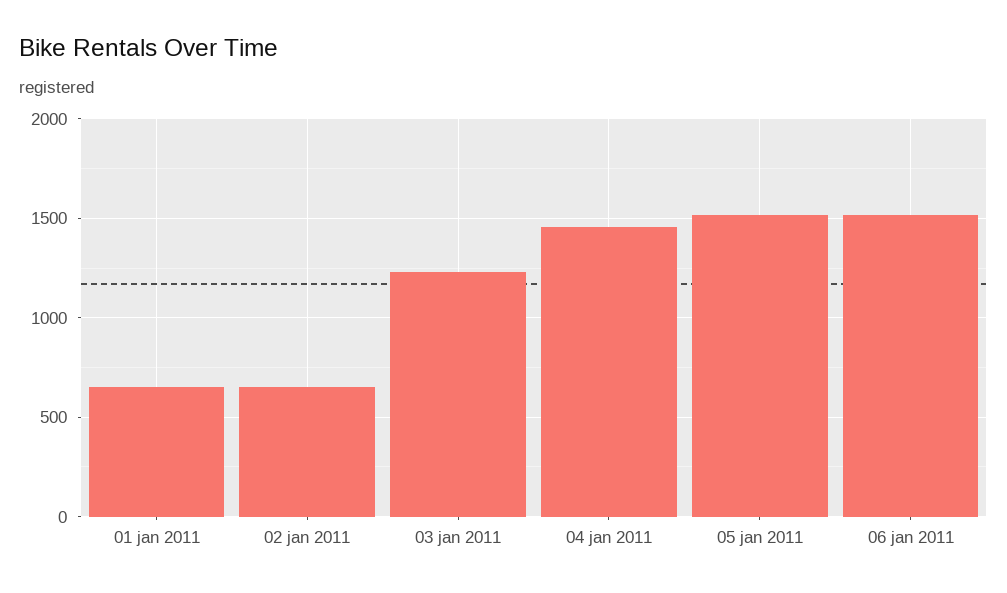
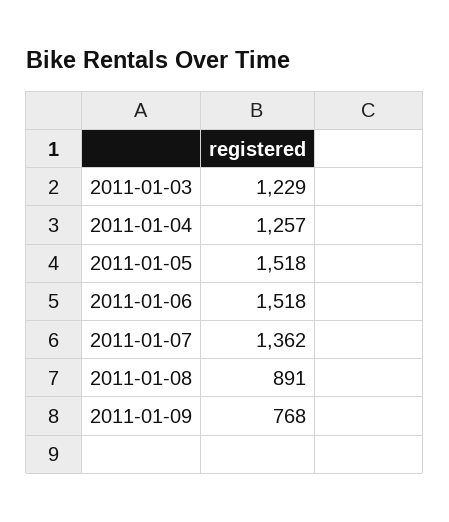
01 jan 2011: 650 -> none
02 jan 2011: 650 -> none
04 jan 2011: 1450 -> 1257
2011-01-07: none -> 1362
2011-01-08: none -> 891
2011-01-09: none -> 768

